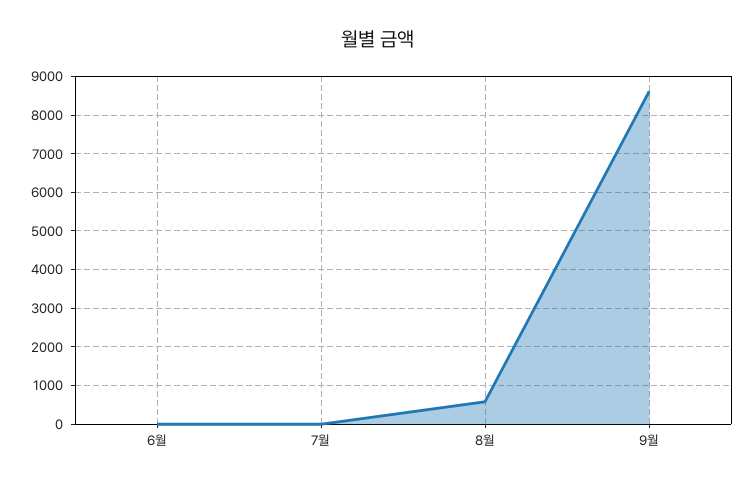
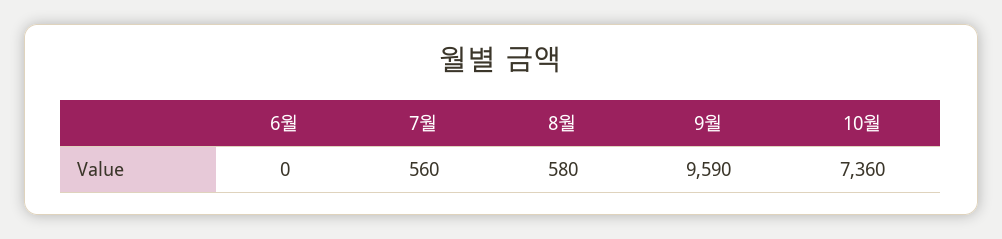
7월: 0 -> 560
9월: 8600 -> 9590
10월: none -> 7360

